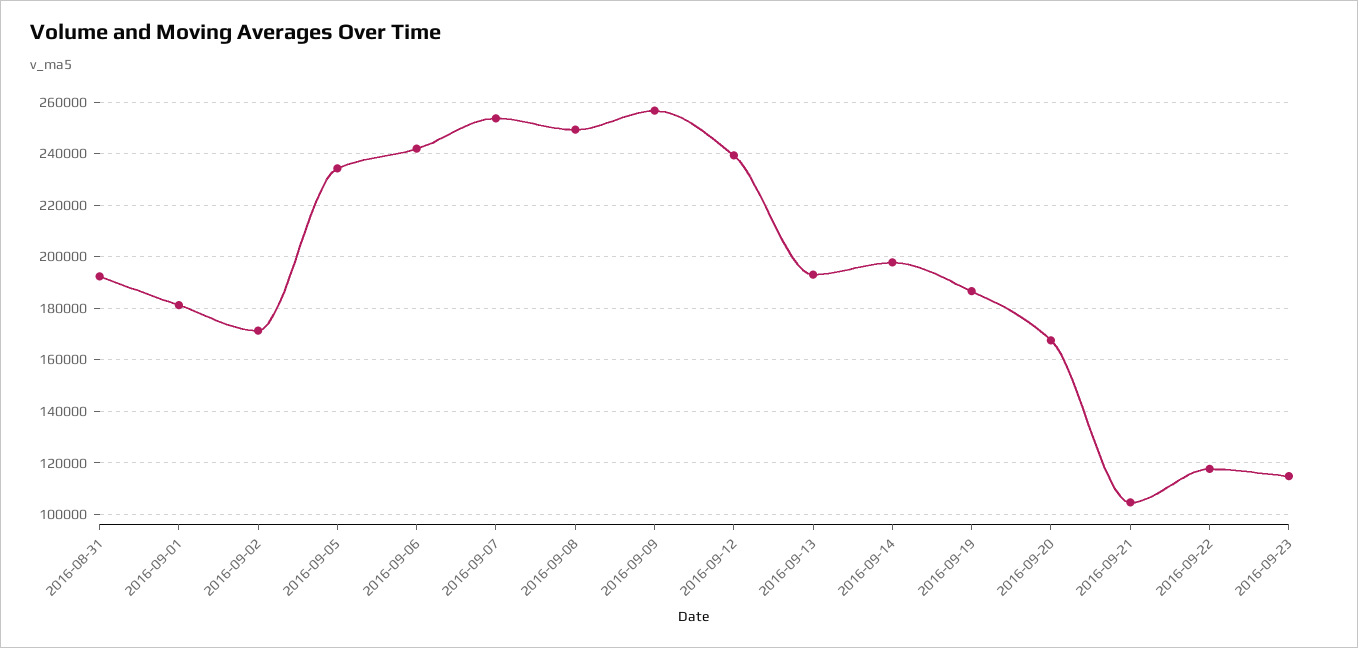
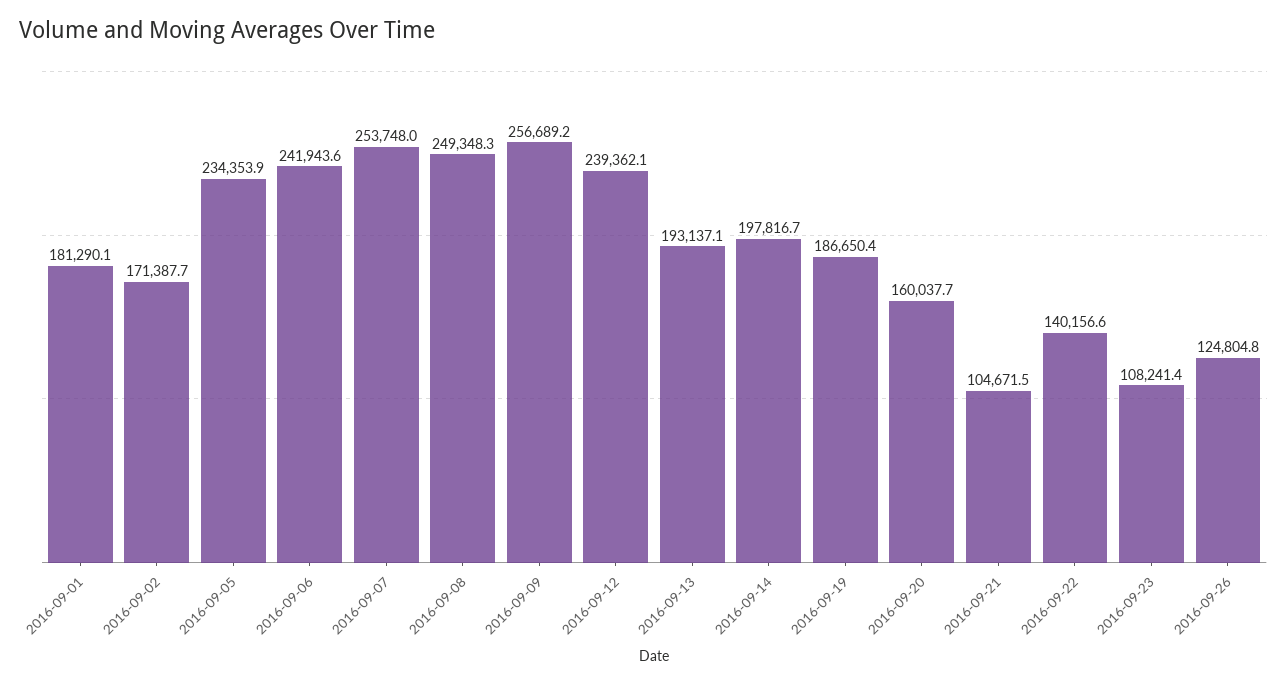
2016-08-31: 192500 -> none
2016-09-20: 167500 -> 160037.7
2016-09-22: 117500 -> 140156.6
2016-09-23: 115000 -> 108241.4
2016-09-26: none -> 124804.8

